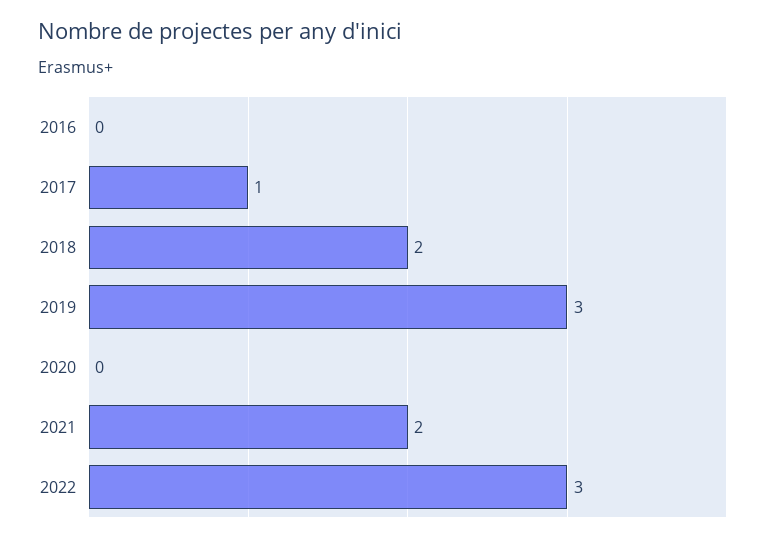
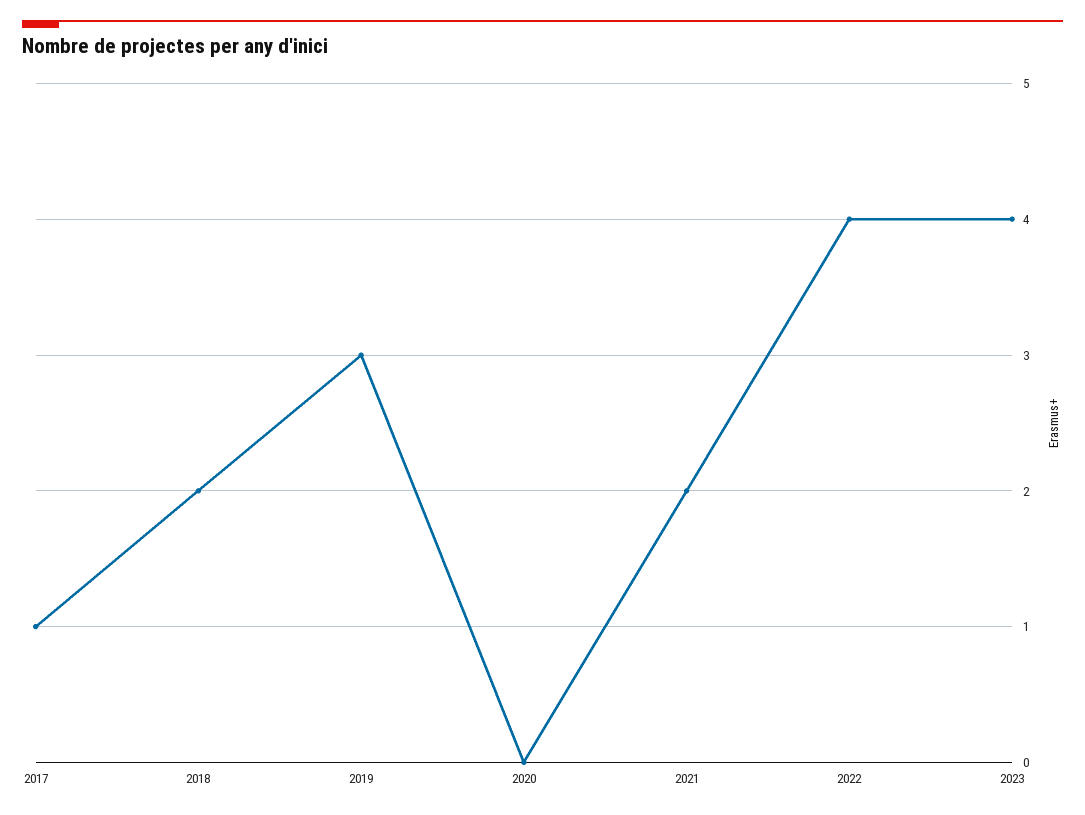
2016: 0 -> none
2022: 3 -> 4
2023: none -> 4

